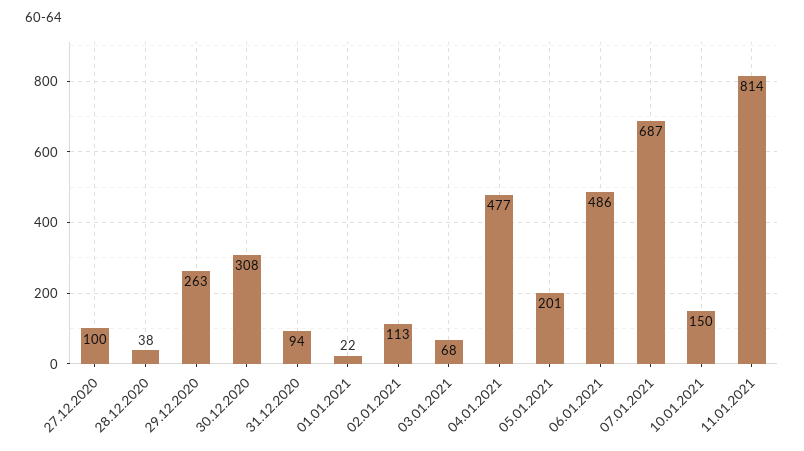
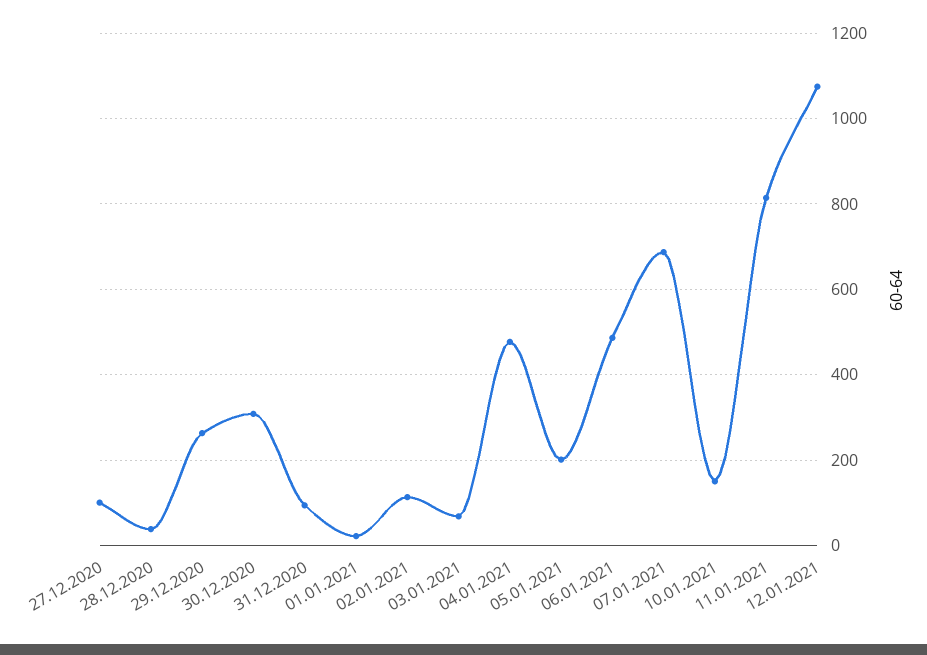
12.01.2021: none -> 1080

